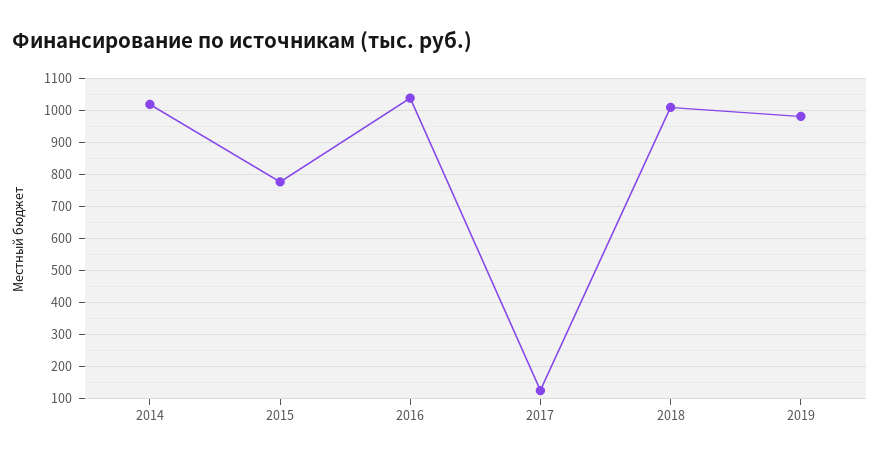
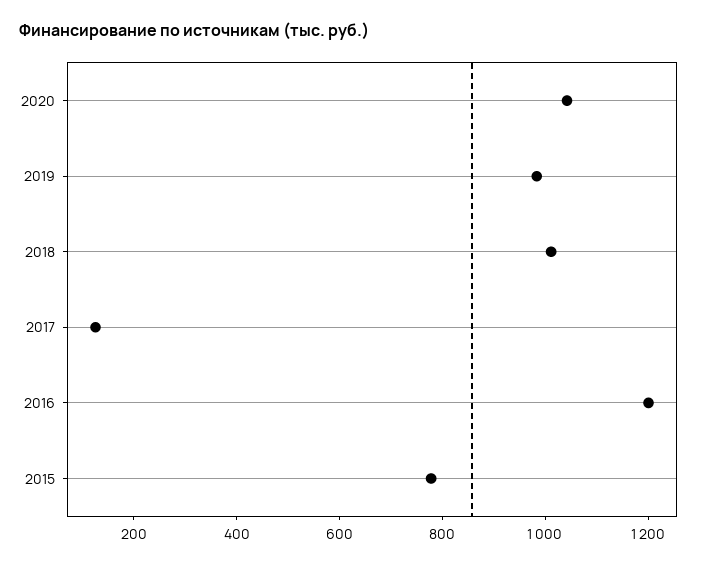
2014: 1020 -> none
2016: 1040 -> 1200
2020: none -> 1050

